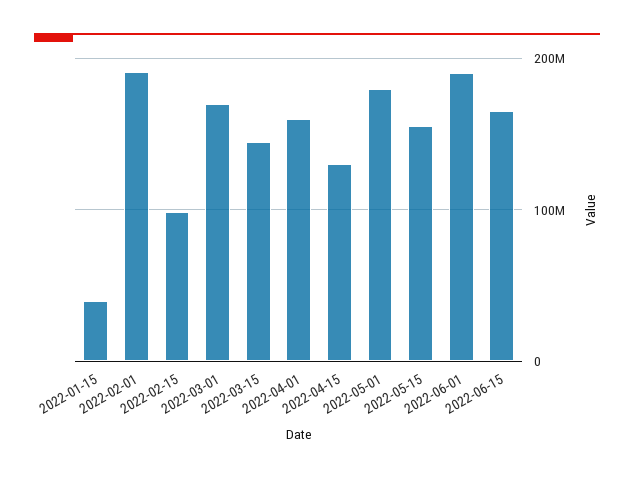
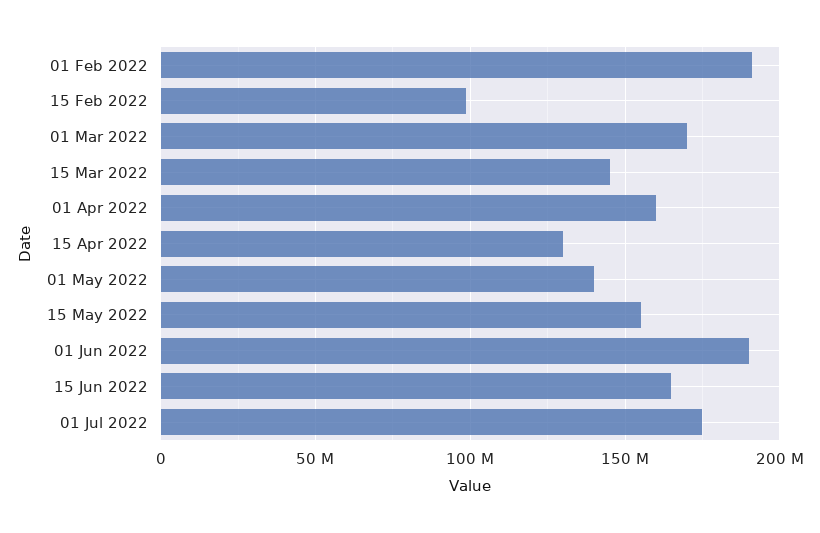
2022-01-15: 40000000 -> none
2022-05-01: 180000000 -> 140000000
01 Jul 2022: none -> 175000000

